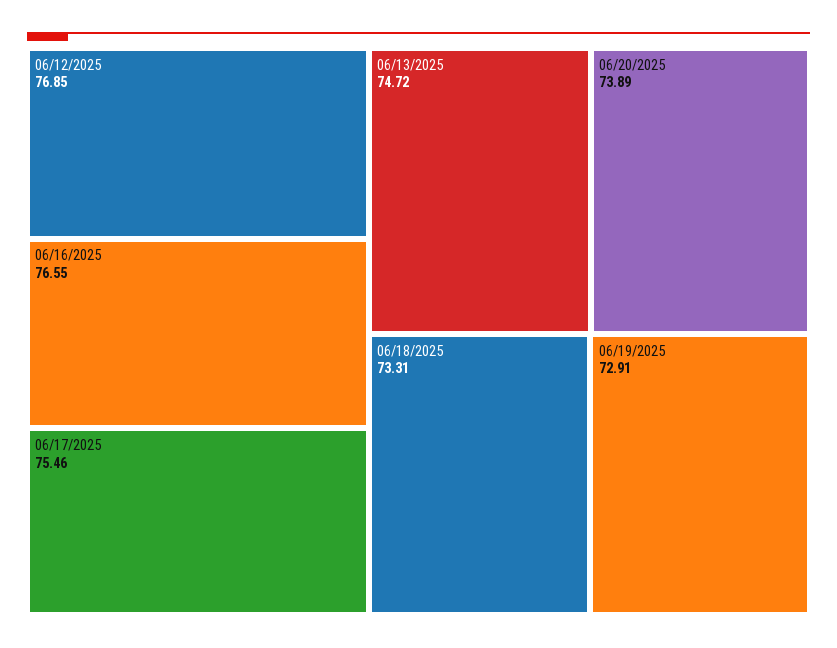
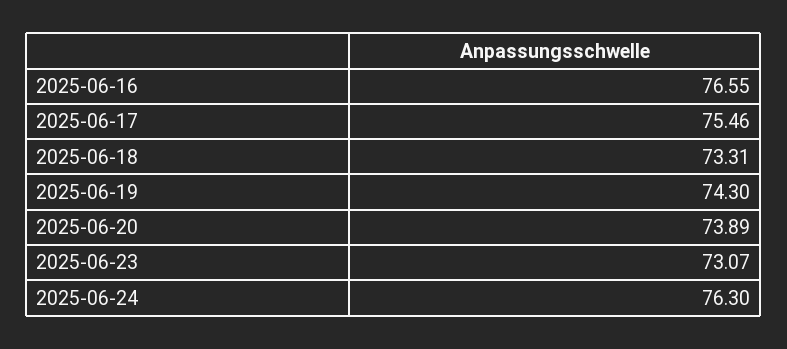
06/12/2025: 76.85 -> none
06/13/2025: 74.72 -> none
06/19/2025: 72.91 -> 74.3
2025-06-23: none -> 73.07
2025-06-24: none -> 76.3

